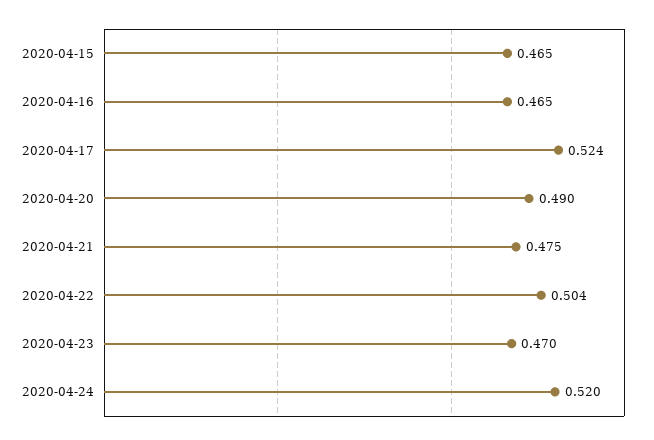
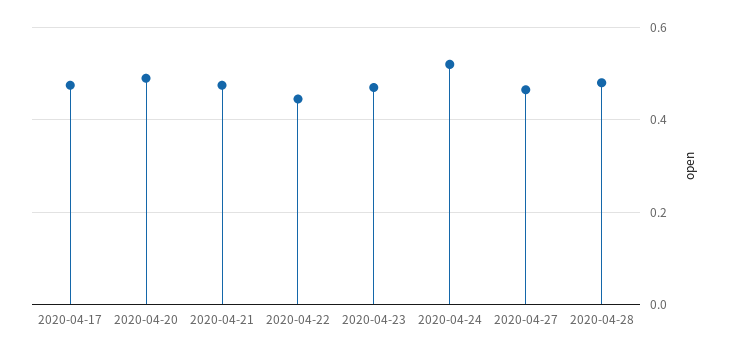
2020-04-15: 0.465 -> none
2020-04-16: 0.465 -> none
2020-04-17: 0.524 -> 0.48
2020-04-22: 0.504 -> 0.44
2020-04-27: none -> 0.46
2020-04-28: none -> 0.48

